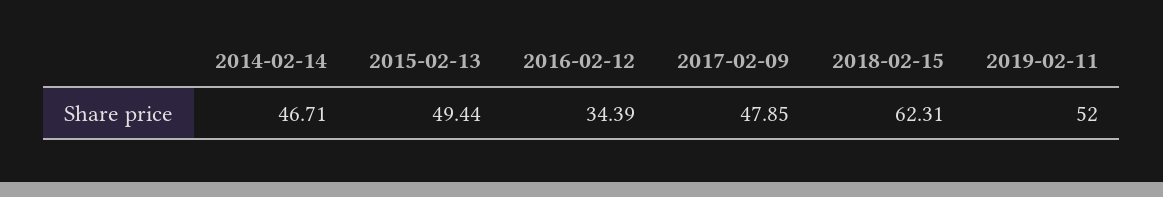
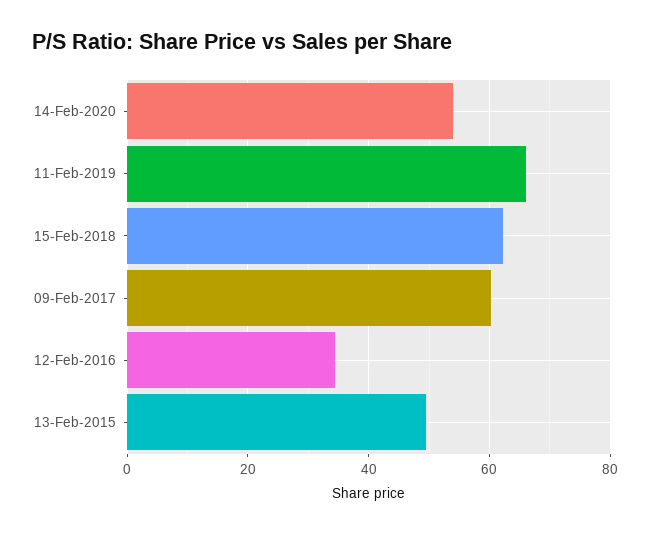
2014-02-14: 46.71 -> none
2017-02-09: 47.85 -> 60
2019-02-11: 52 -> 66
14-Feb-2020: none -> 54

